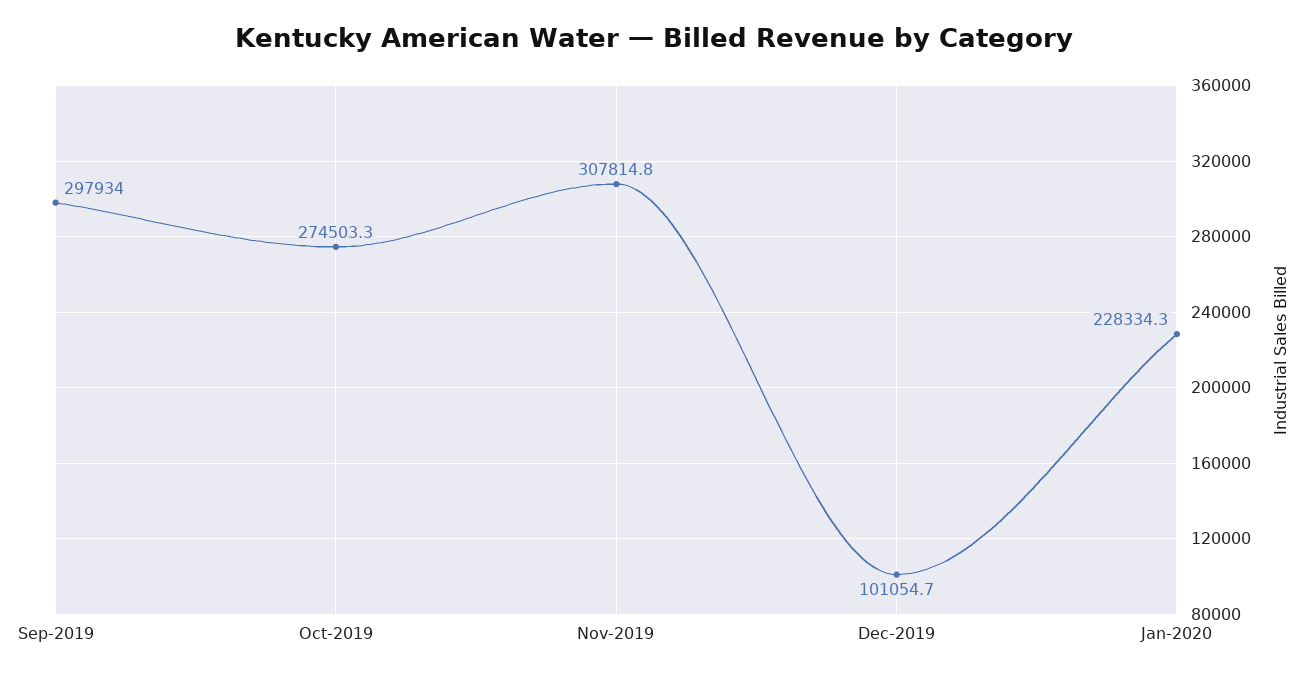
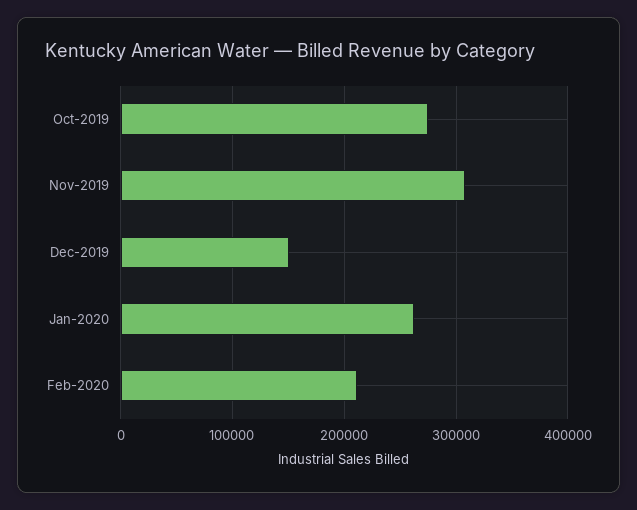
Sep-2019: 297934 -> none
Dec-2019: 101054.7 -> 150000
Jan-2020: 228334.3 -> 260000
Feb-2020: none -> 210000

